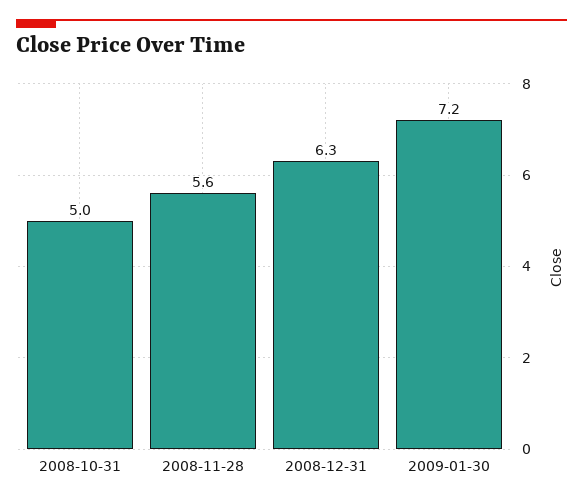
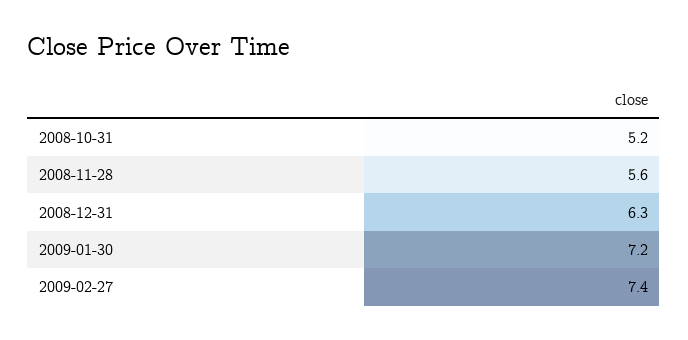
2008-10-31: 5 -> 5.2
2009-02-27: none -> 7.4

